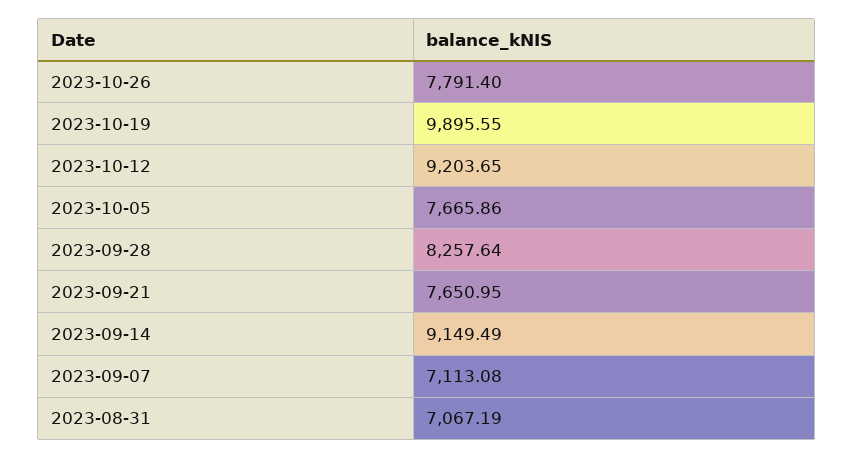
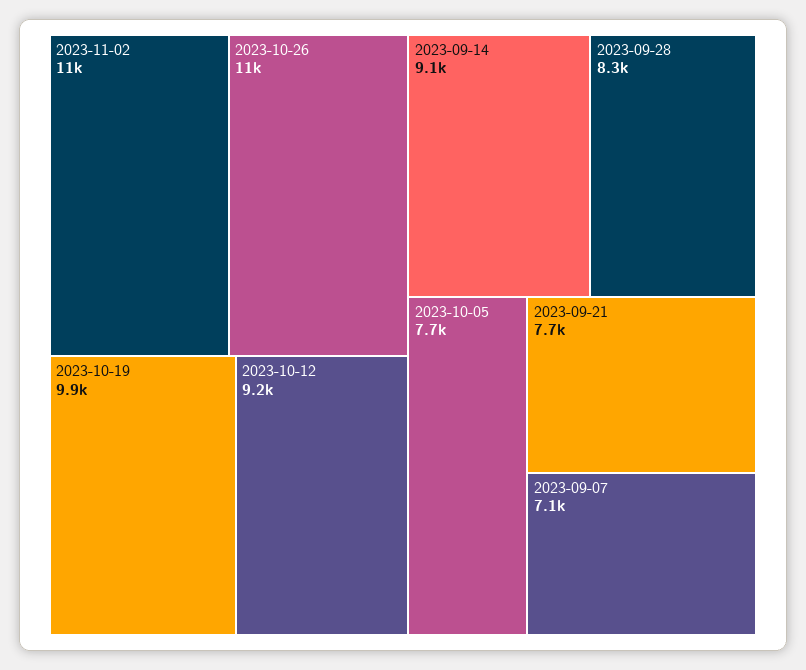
2023-10-26: 7791.4 -> 11000
2023-08-31: 7067.19 -> none
2023-11-02: none -> 11000

